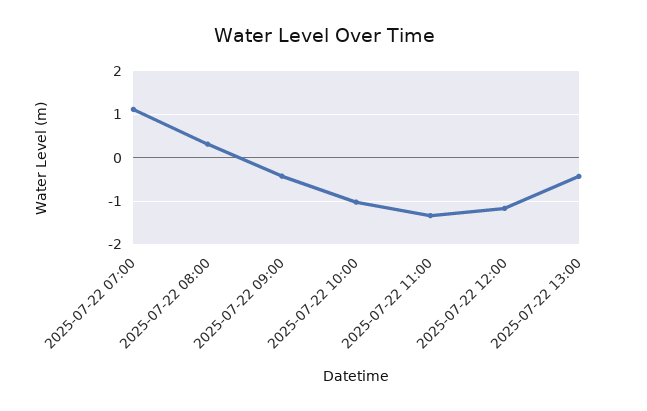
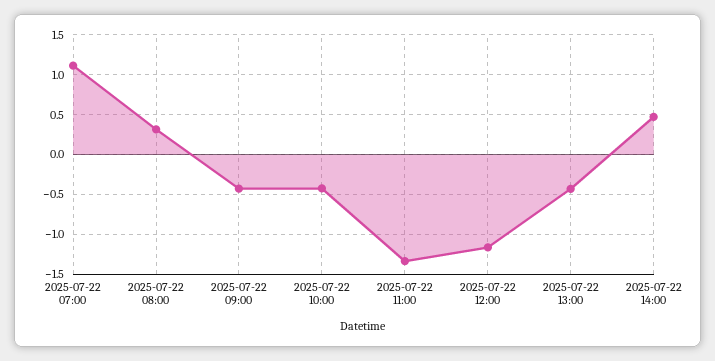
2025-07-22 10:00: -1 -> -0.4
2025-07-22 14:00: none -> 0.5

